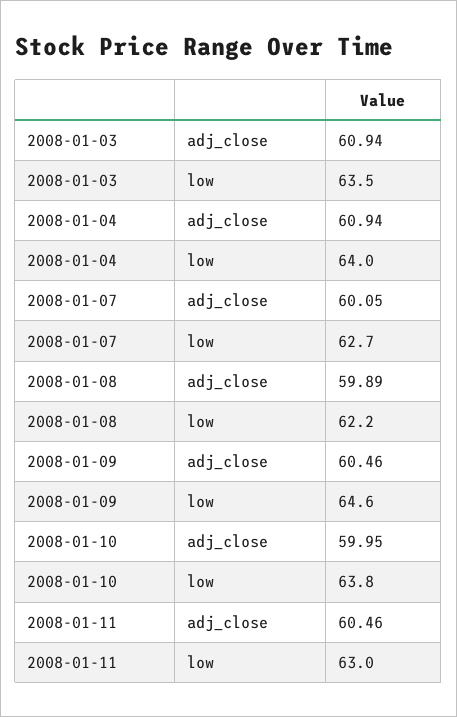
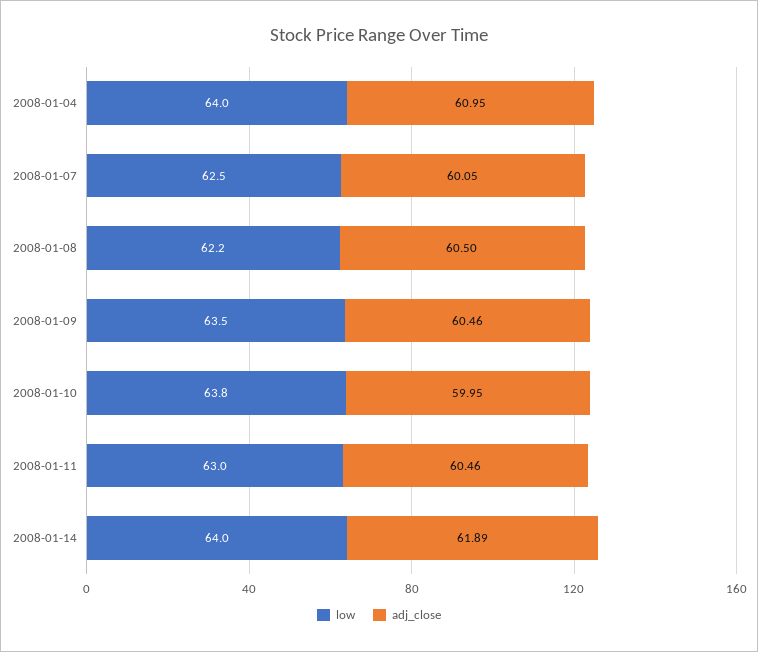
adj_close, 2008-01-03: 60.94 -> none
low, 2008-01-03: 63.5 -> none
adj_close, 2008-01-04: 60.94 -> 60.95
low, 2008-01-07: 62.7 -> 62.5
adj_close, 2008-01-08: 59.89 -> 60.5
low, 2008-01-09: 64.6 -> 63.5
low, 2008-01-14: none -> 64
adj_close, 2008-01-14: none -> 61.89

